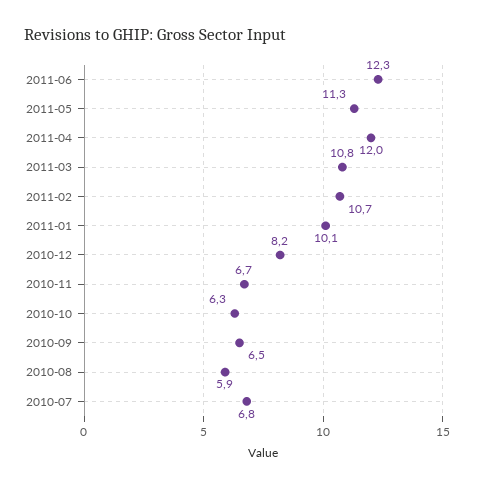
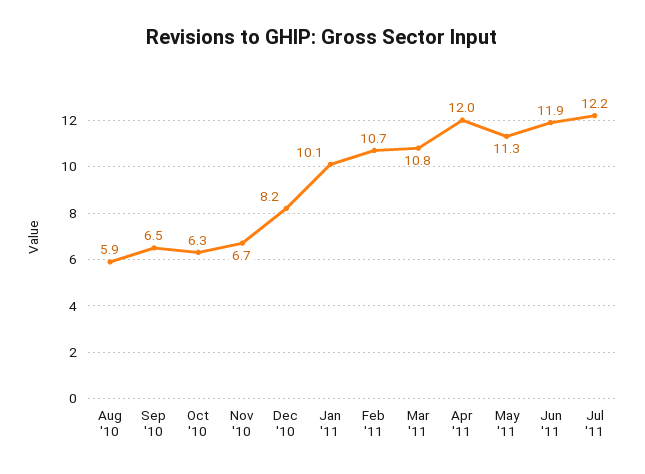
2011-06: 12.3 -> 11.9
2010-07: 6.8 -> none
Jul '11: none -> 12.2

